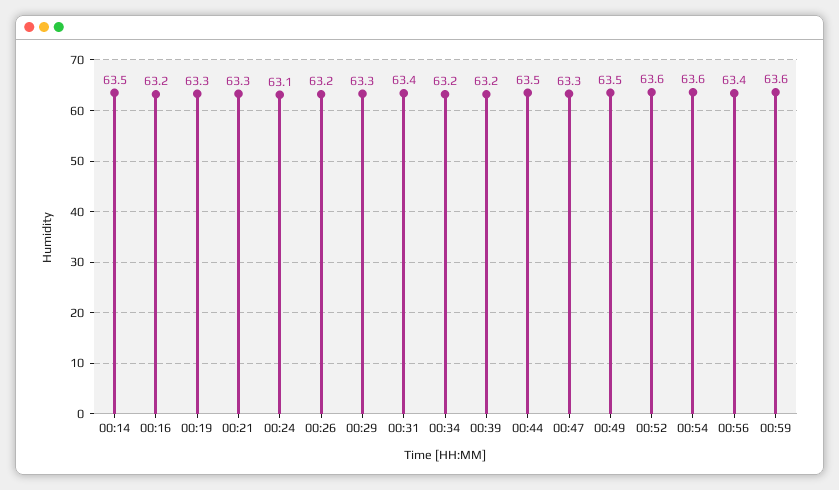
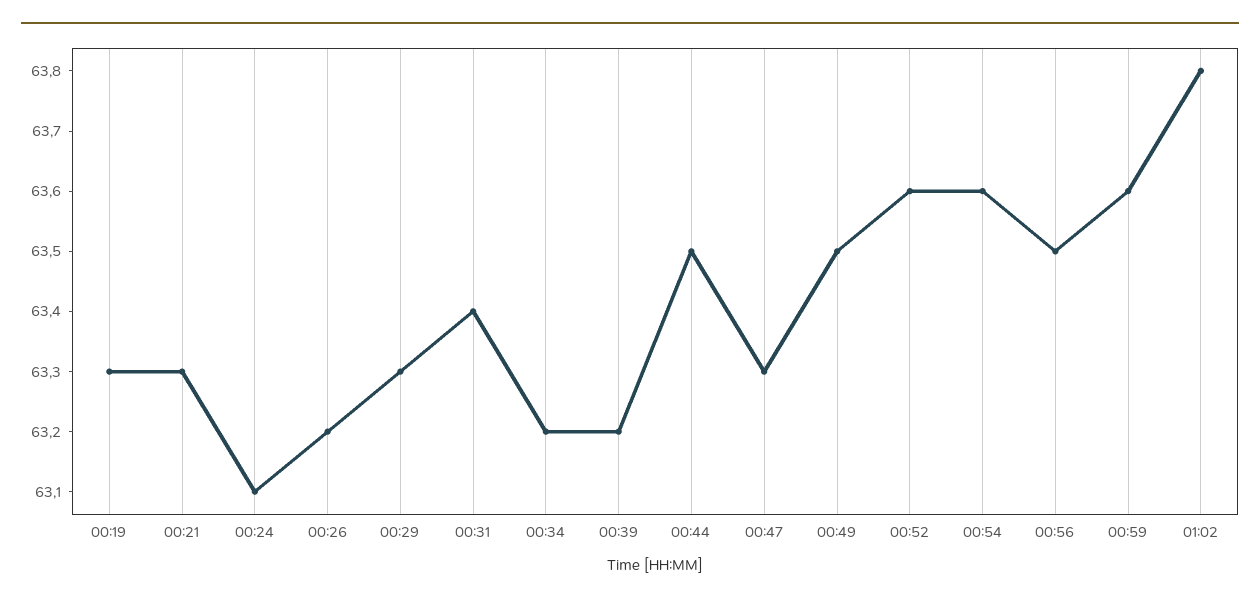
00:14: 63.5 -> none
00:16: 63.2 -> none
00:56: 63.4 -> 63.5
01:02: none -> 63.8

